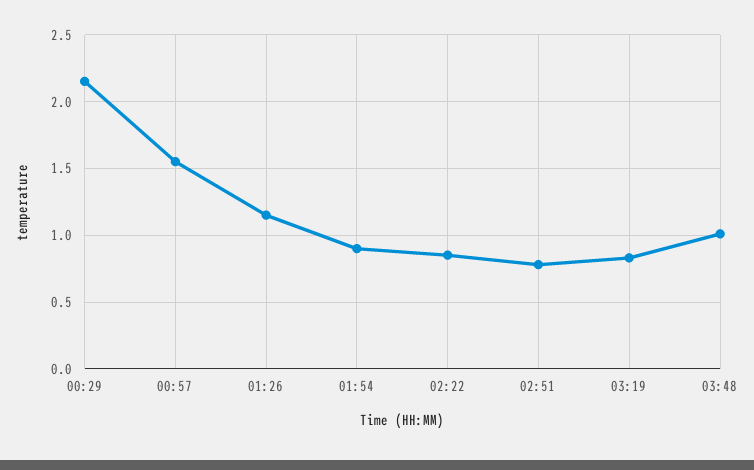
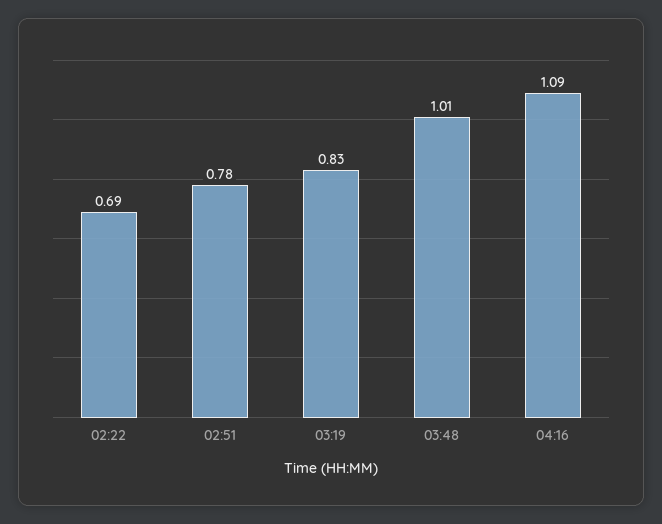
00:29: 2.15 -> none
00:57: 1.55 -> none
01:26: 1.15 -> none
01:54: 0.9 -> none
02:22: 0.85 -> 0.69
04:16: none -> 1.09

